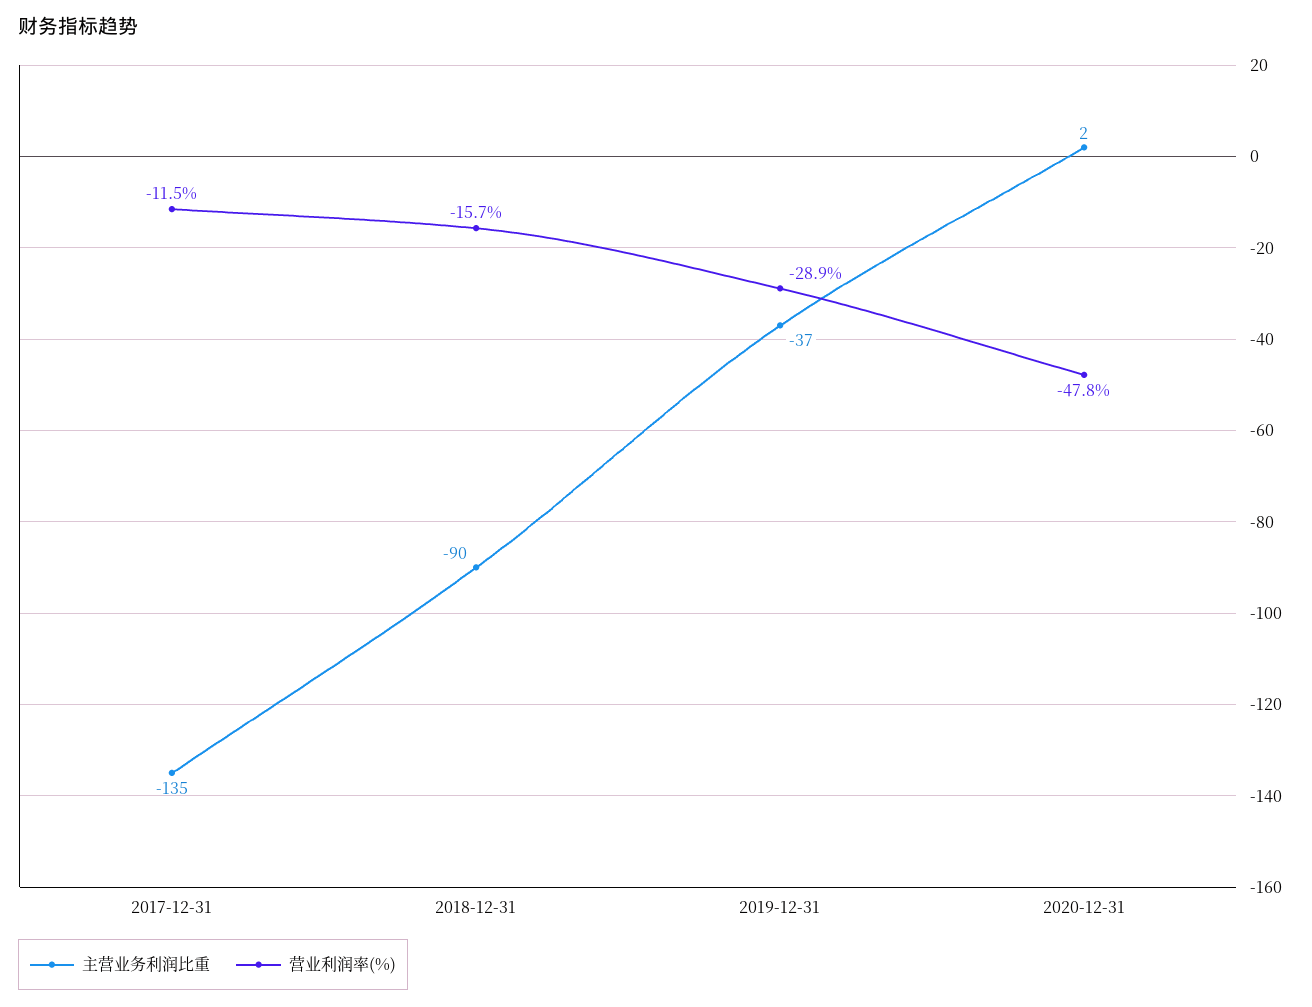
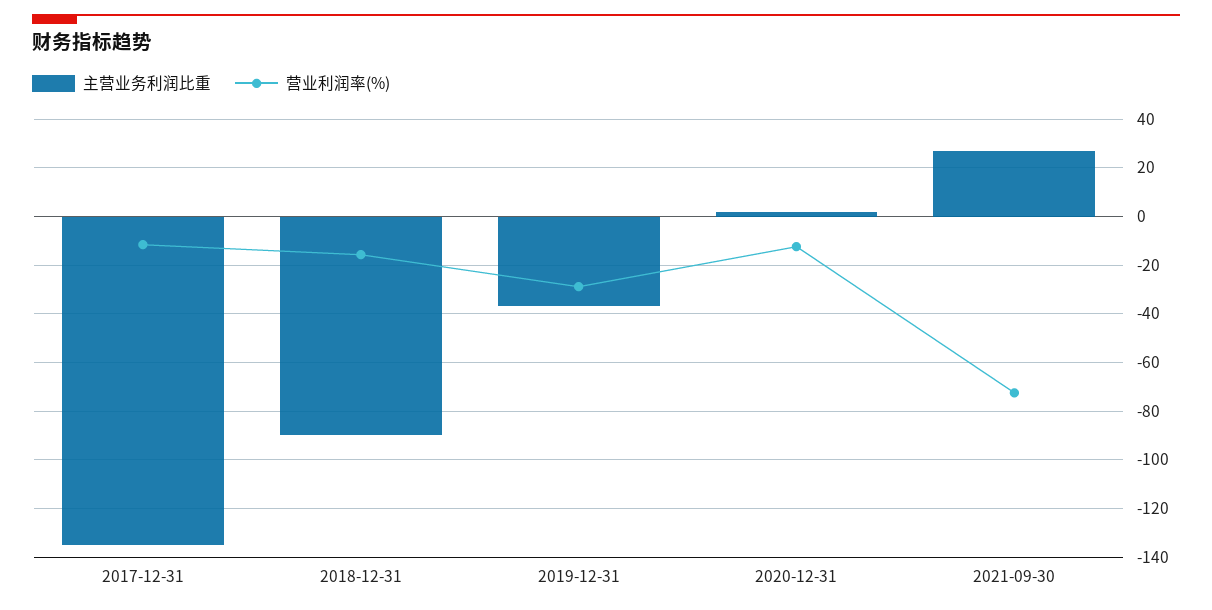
营业利润率(%), 2020-12-31: -47.8 -> -12.5
主营业务利润比重, 2021-09-30: none -> 27.5
营业利润率(%), 2021-09-30: none -> -72.5

